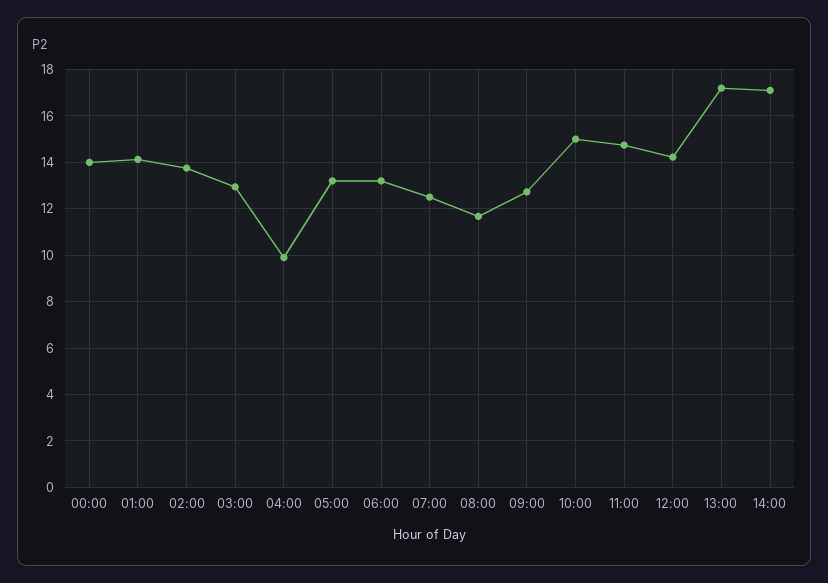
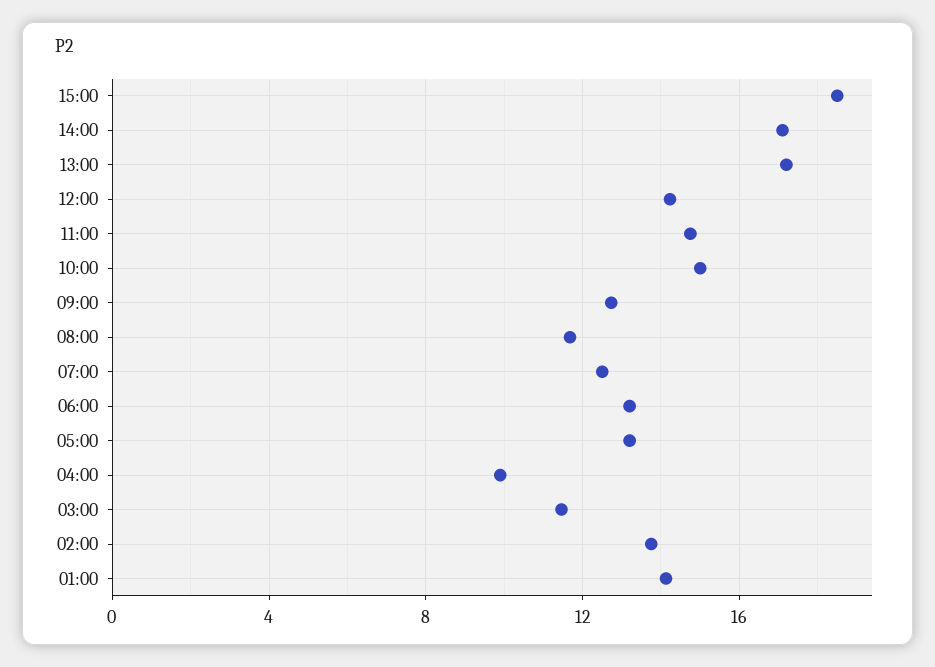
00:00: 14 -> none
03:00: 13 -> 11.5
15:00: none -> 18.5

